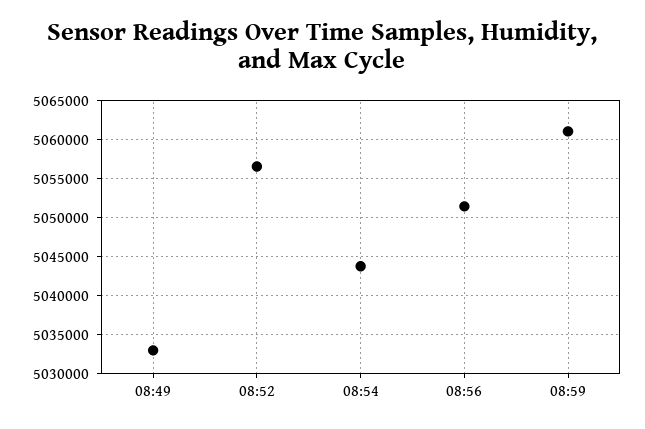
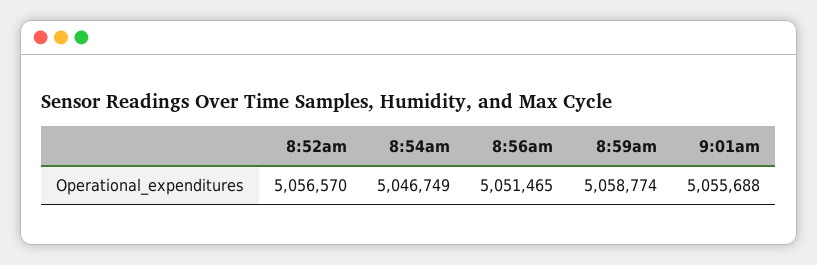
08:49: 5033000 -> none
08:54: 5044000 -> 5046749
08:59: 5061000 -> 5058774
9:01am: none -> 5055688

